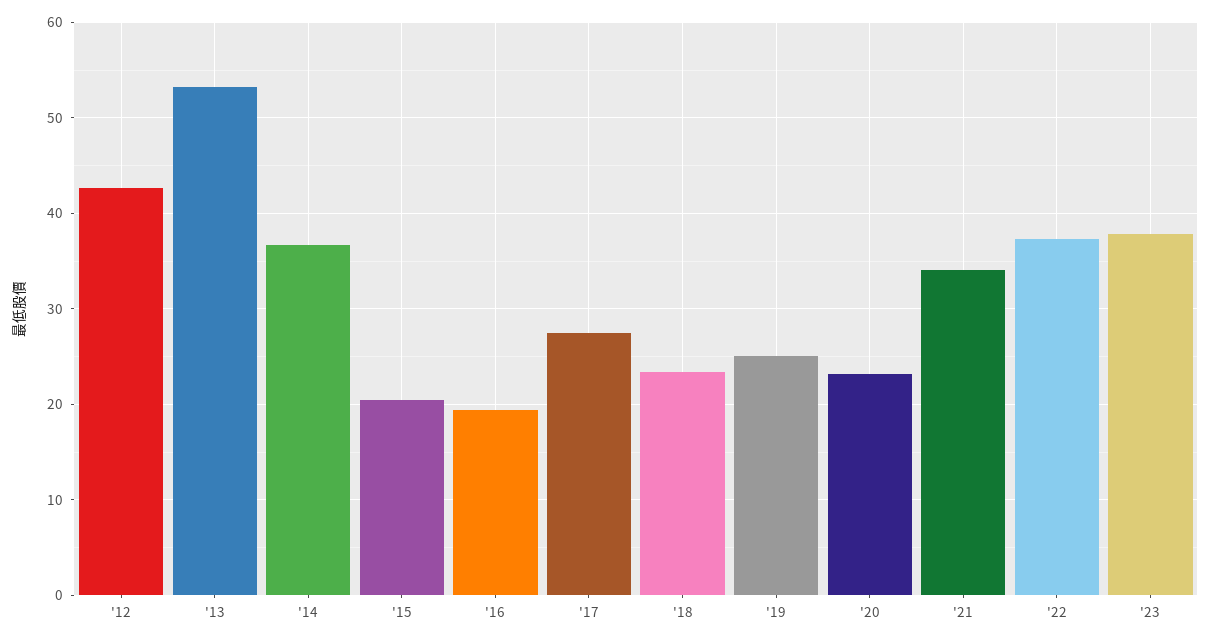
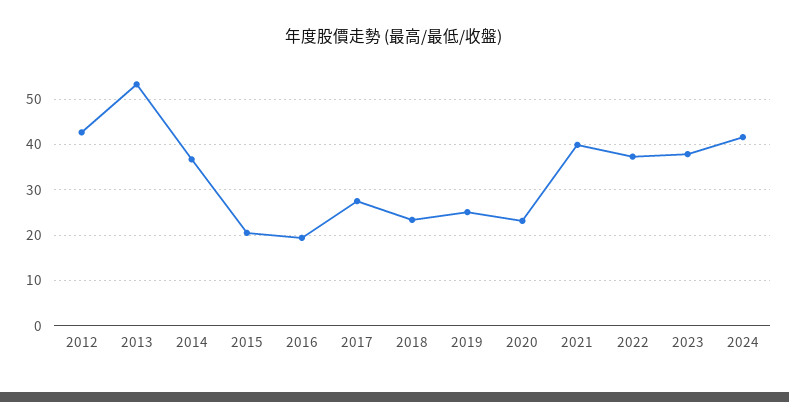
'21: 34 -> 40
2024: none -> 42

